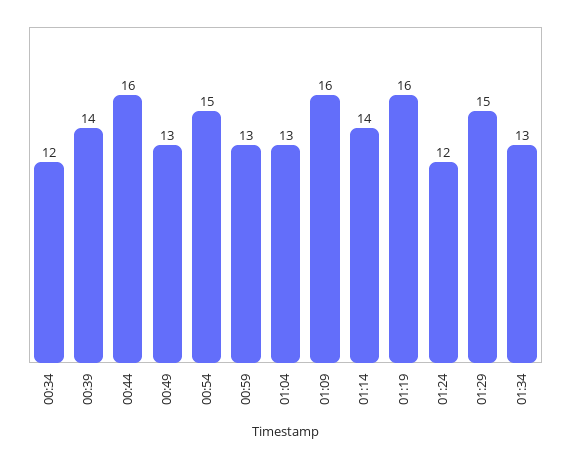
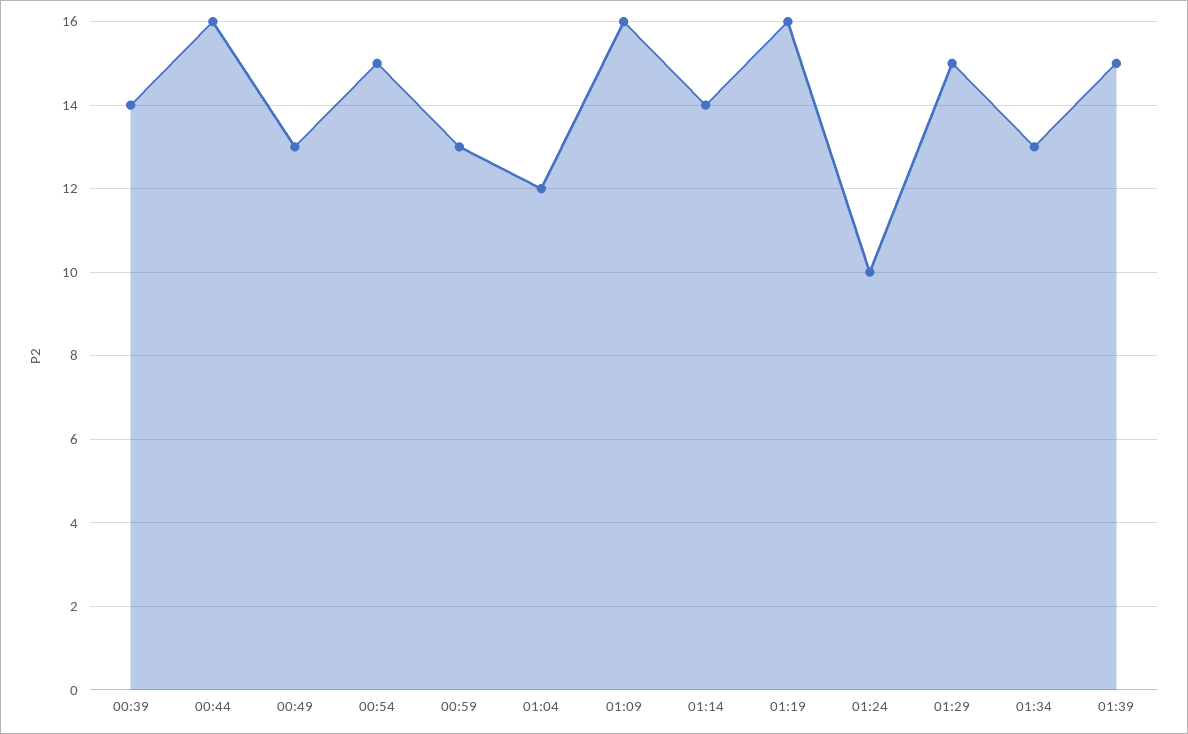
00:34: 12 -> none
01:04: 13 -> 12
01:24: 12 -> 10
01:39: none -> 15

